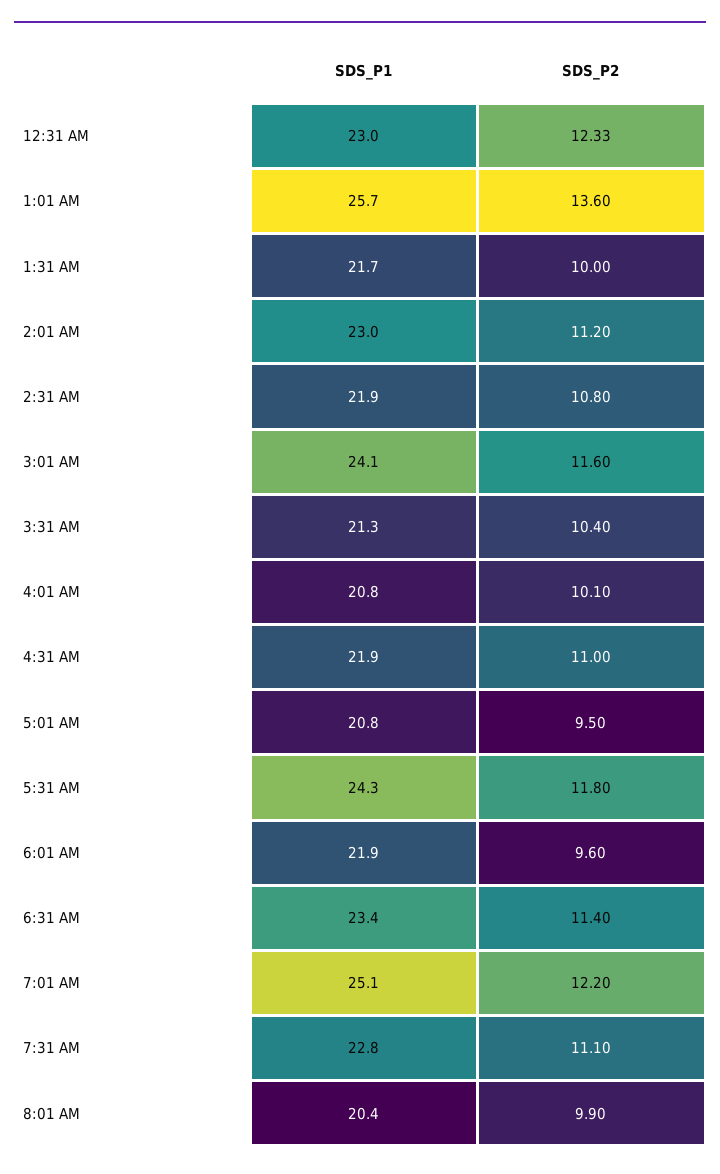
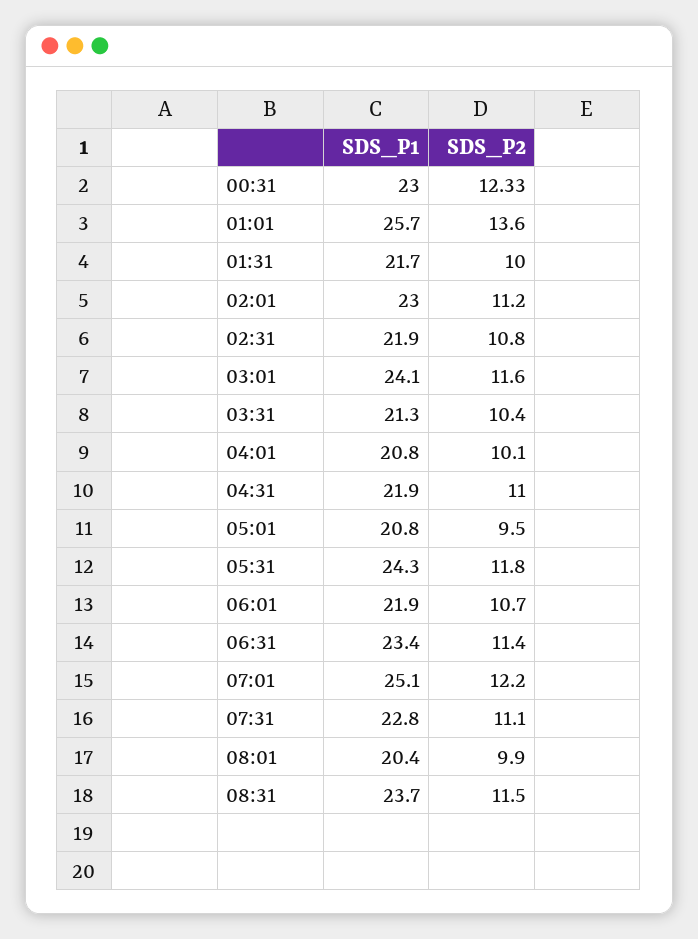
SDS_P2, 6:01 AM: 9.6 -> 10.7
SDS_P1, 08:31: none -> 23.7
SDS_P2, 08:31: none -> 11.5

